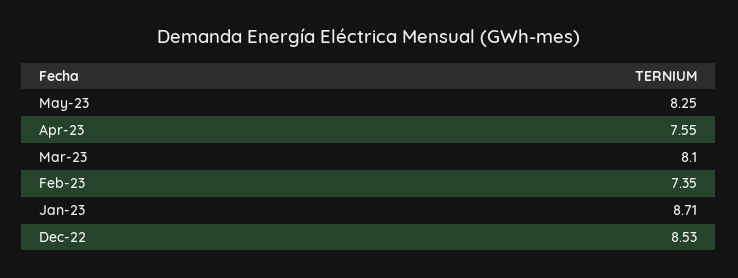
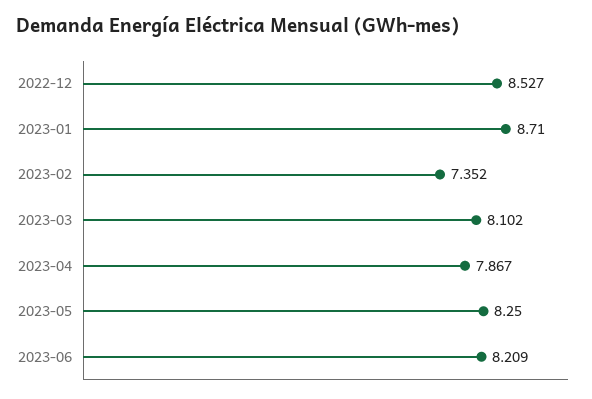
Apr-23: 7.55 -> 7.867
2023-06: none -> 8.209

